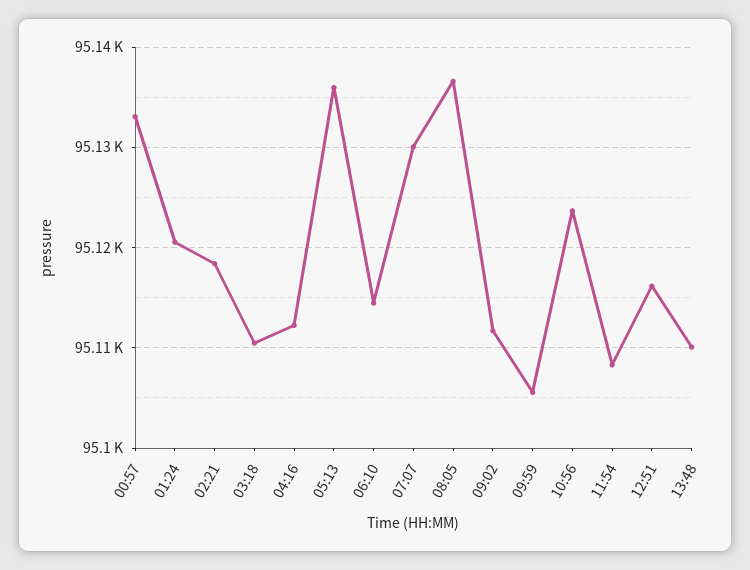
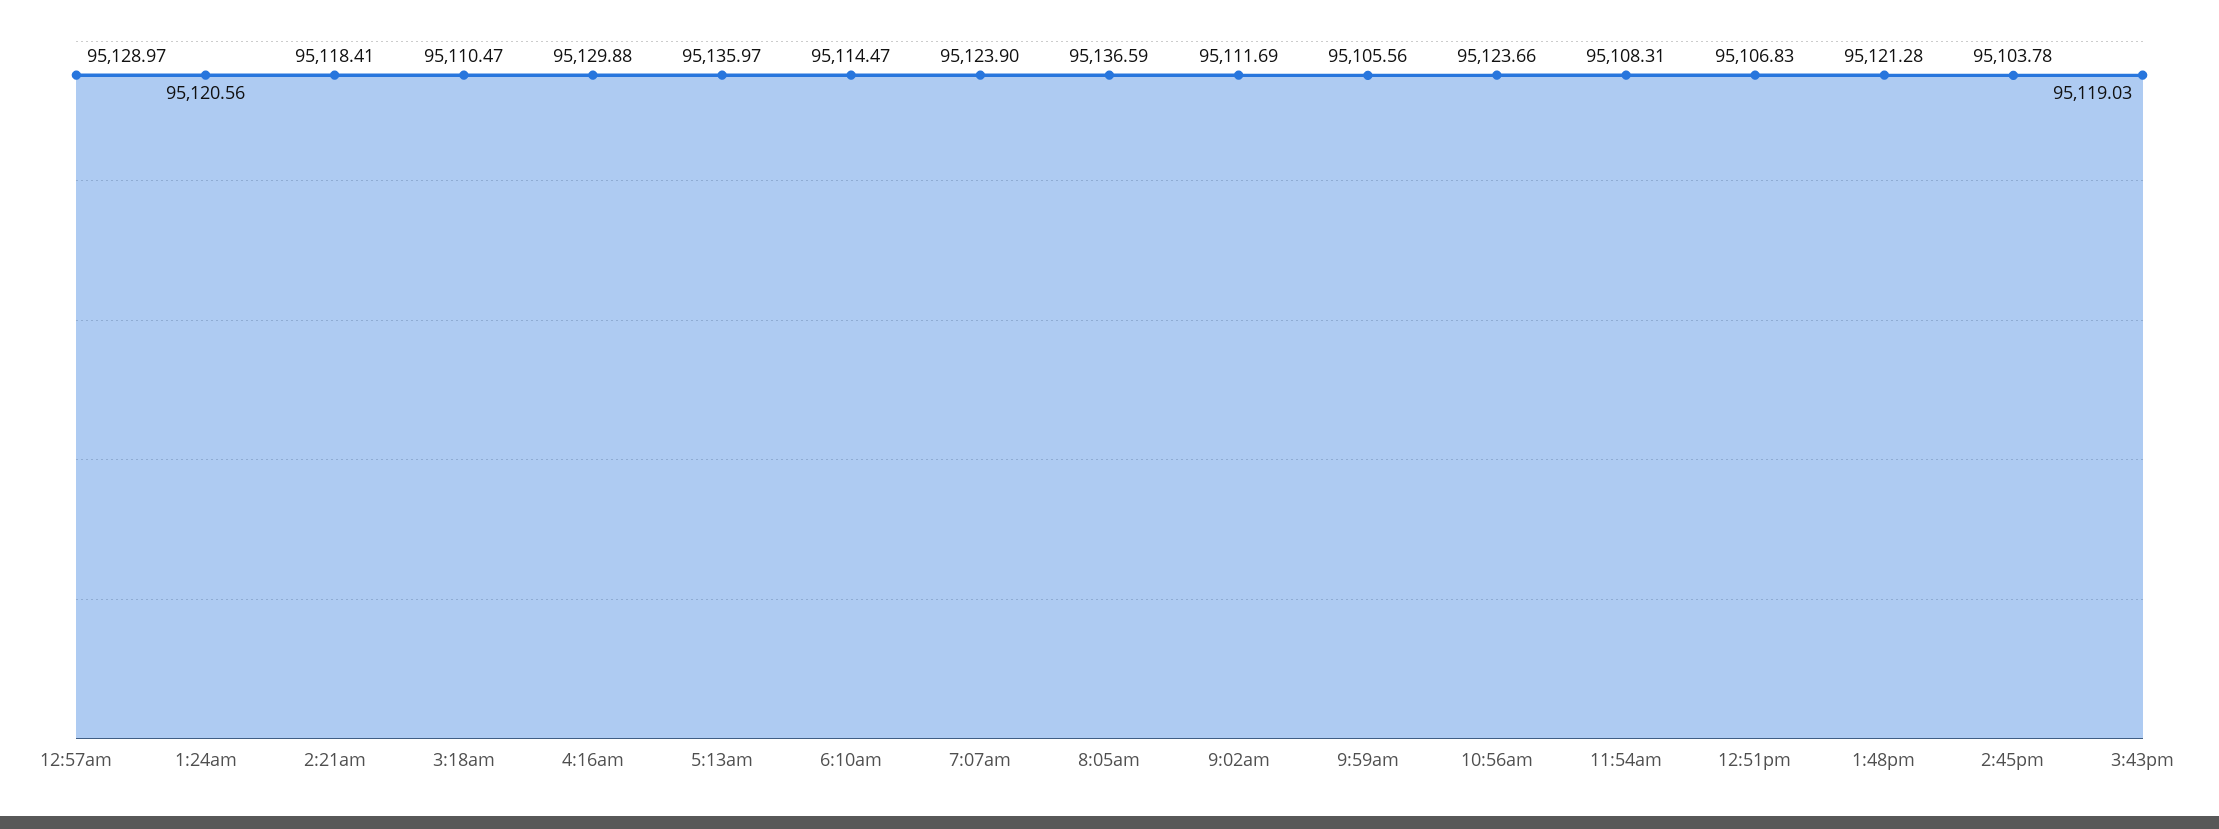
00:57: 95133 -> 95128.97
04:16: 95112 -> 95129.88
07:07: 95130 -> 95123.9
12:51: 95116 -> 95106.83
13:48: 95110 -> 95121.28
2:45pm: none -> 95103.78
3:43pm: none -> 95119.03

